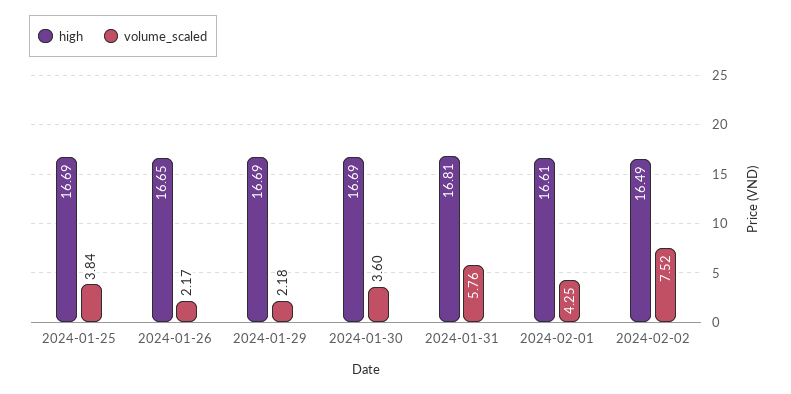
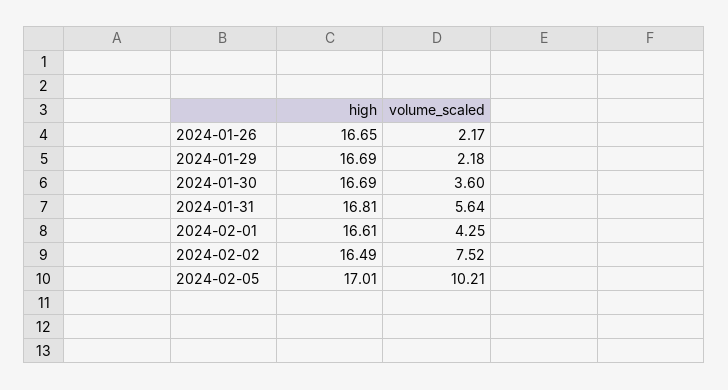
high, 2024-01-25: 16.69 -> none
volume_scaled, 2024-01-25: 3.84 -> none
volume_scaled, 2024-01-31: 5.76 -> 5.64
high, 2024-02-05: none -> 17.01
volume_scaled, 2024-02-05: none -> 10.21

